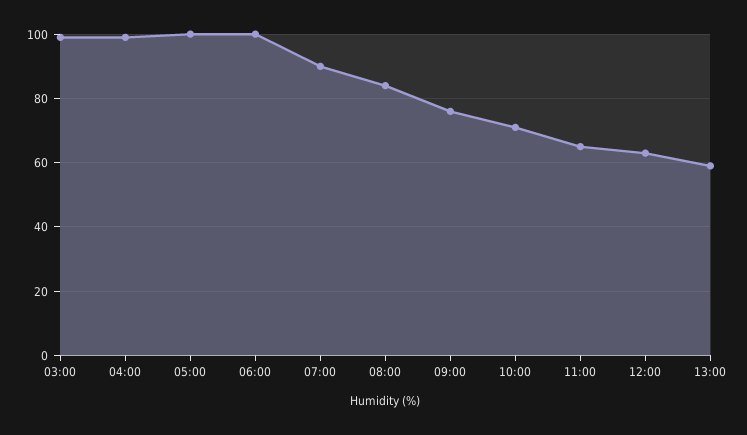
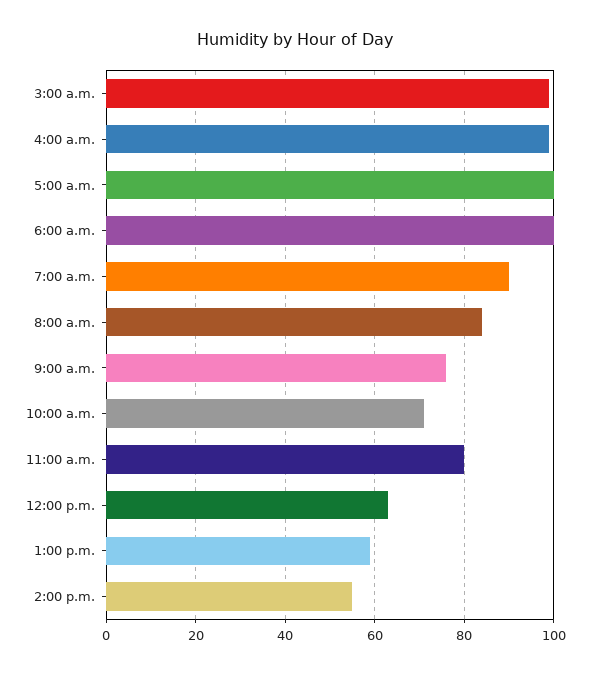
11:00: 65 -> 80
2:00 p.m.: none -> 55

